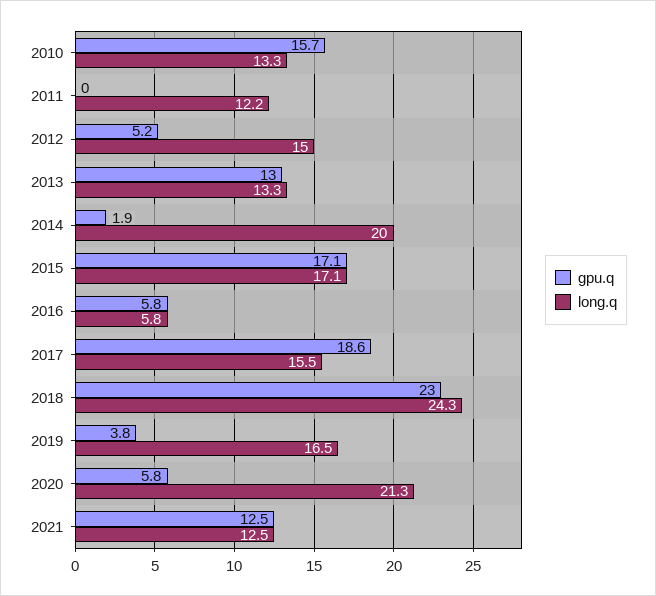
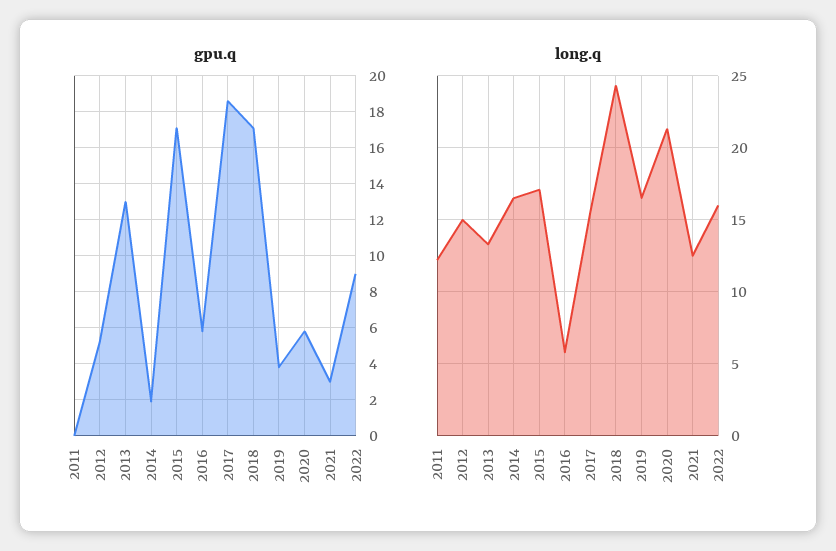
gpu.q, 2010: 15.7 -> none
long.q, 2010: 13.3 -> none
long.q, 2014: 20 -> 16.5
gpu.q, 2018: 23 -> 17
gpu.q, 2021: 12.5 -> 3
gpu.q, 2022: none -> 9
long.q, 2022: none -> 16

